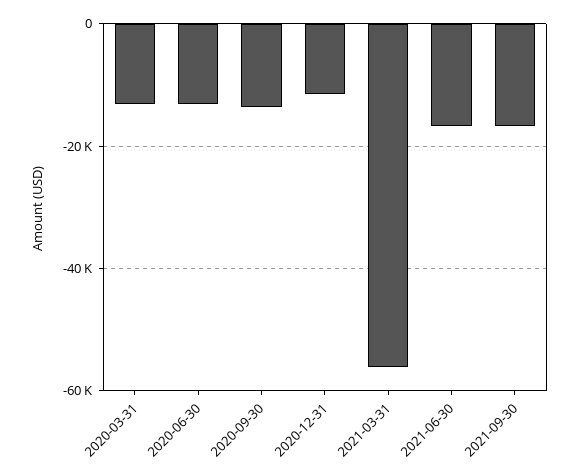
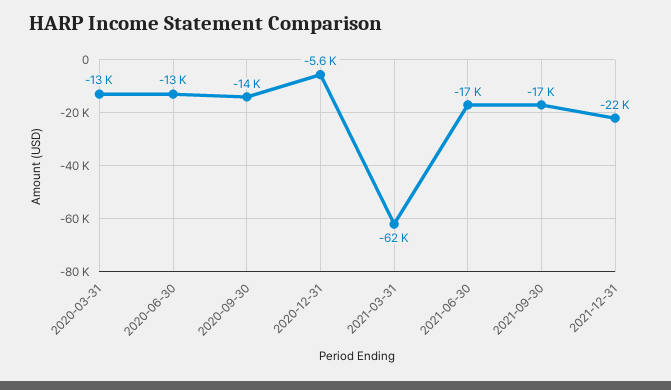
2020-12-31: -12000 -> -5600
2021-03-31: -56000 -> -62000
2021-12-31: none -> -22000

